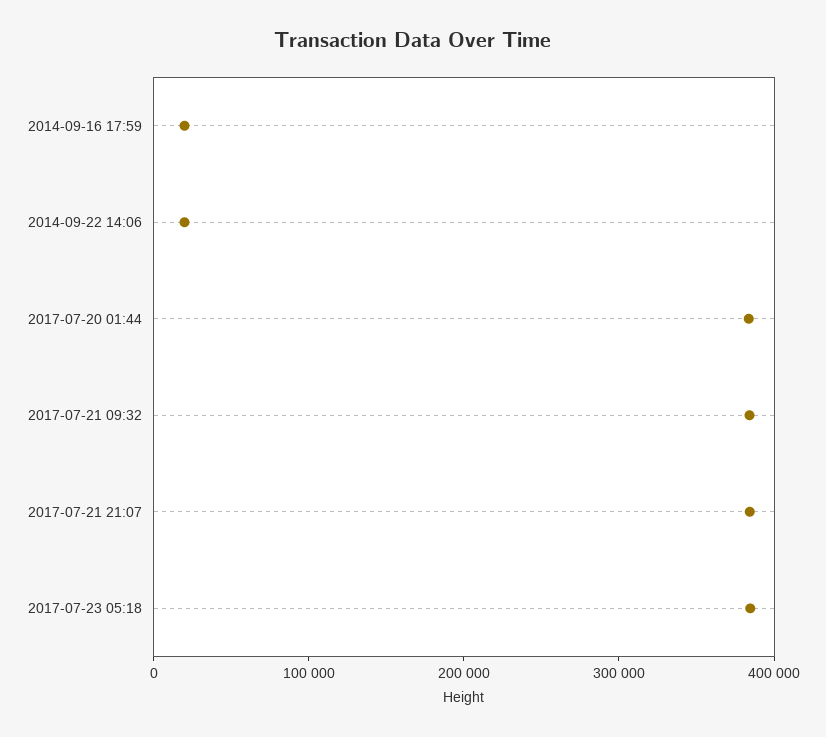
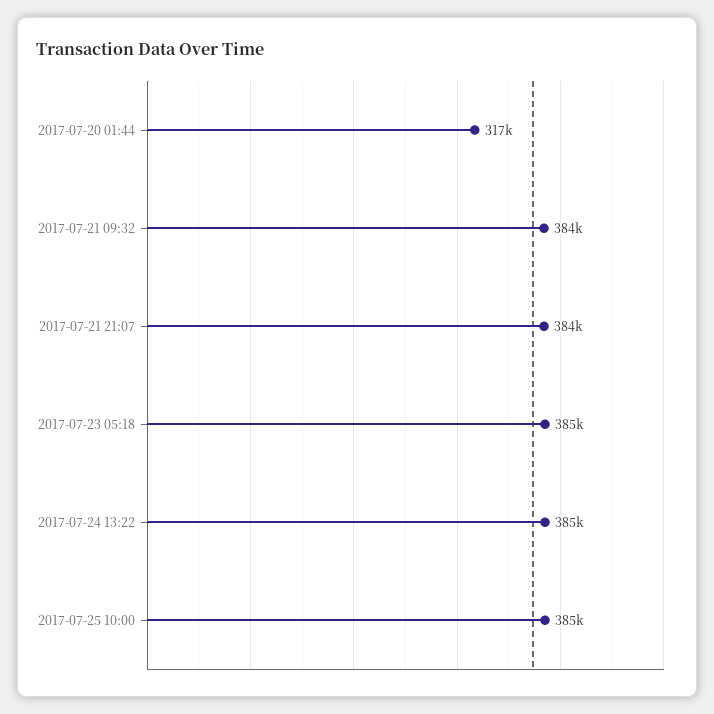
2014-09-16 17:59: 20000 -> none
2014-09-22 14:06: 20000 -> none
2017-07-20 01:44: 380000 -> 317000
2017-07-24 13:22: none -> 385000
2017-07-25 10:00: none -> 385000

